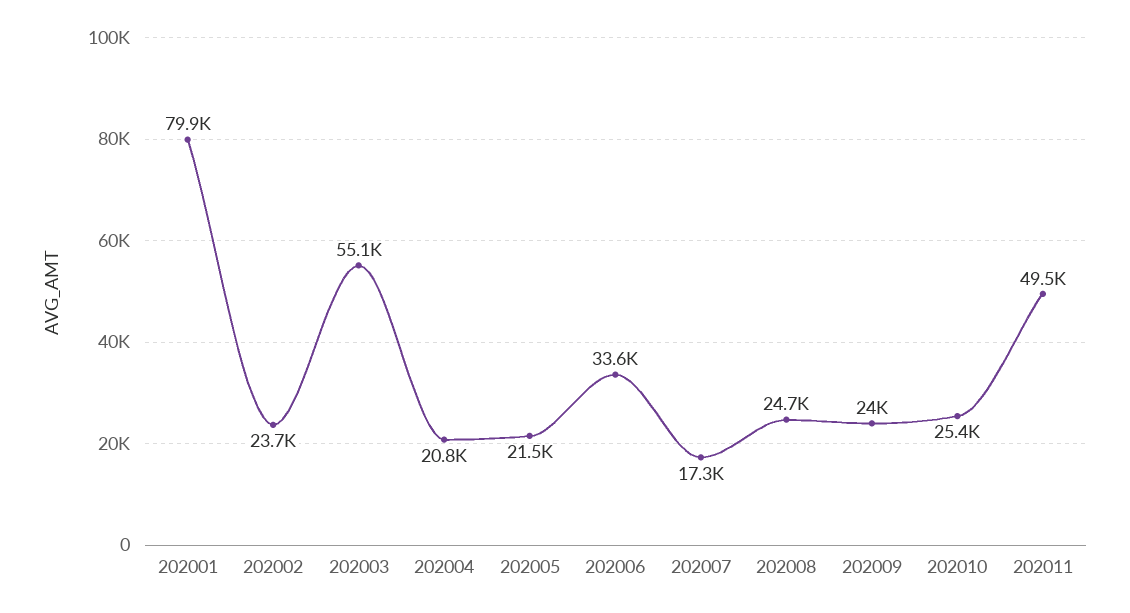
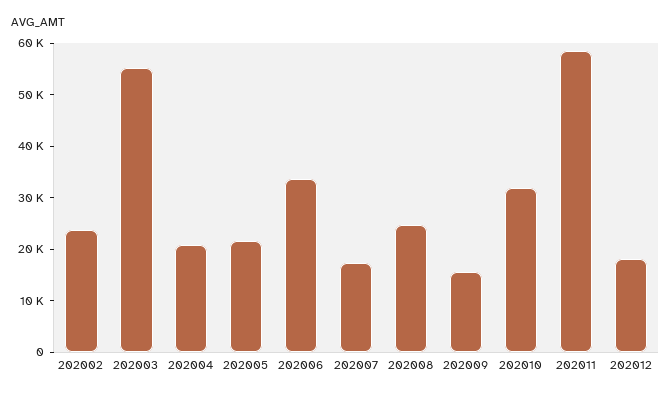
202001: 79900 -> none
202009: 24000 -> 16000
202010: 25400 -> 32000
202011: 49500 -> 58000
202012: none -> 18000

